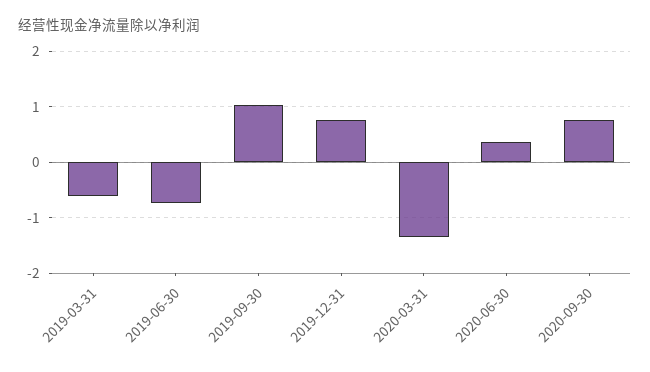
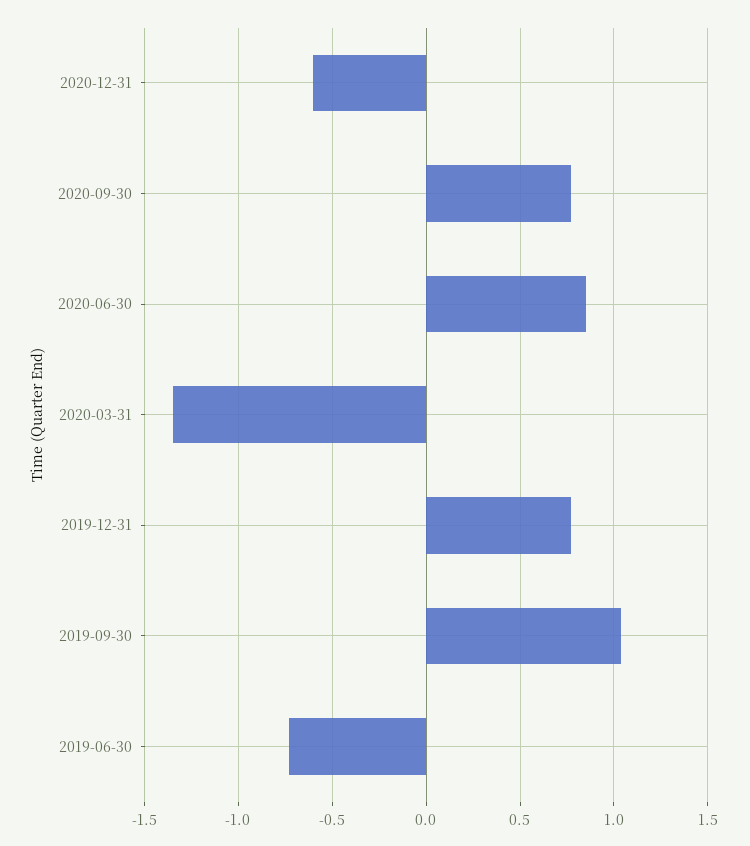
2019-03-31: -0.6 -> none
2020-06-30: 0.4 -> 0.85
2020-12-31: none -> -0.6

